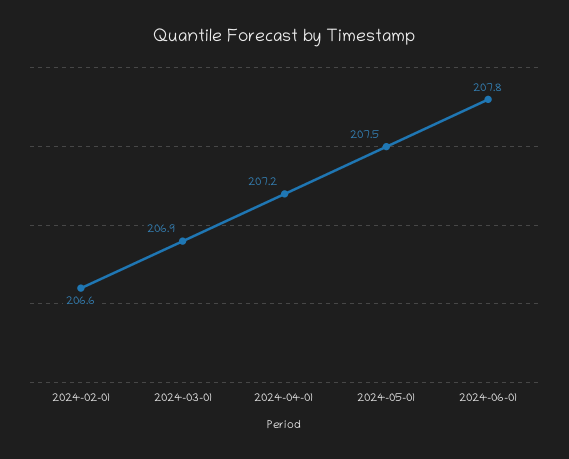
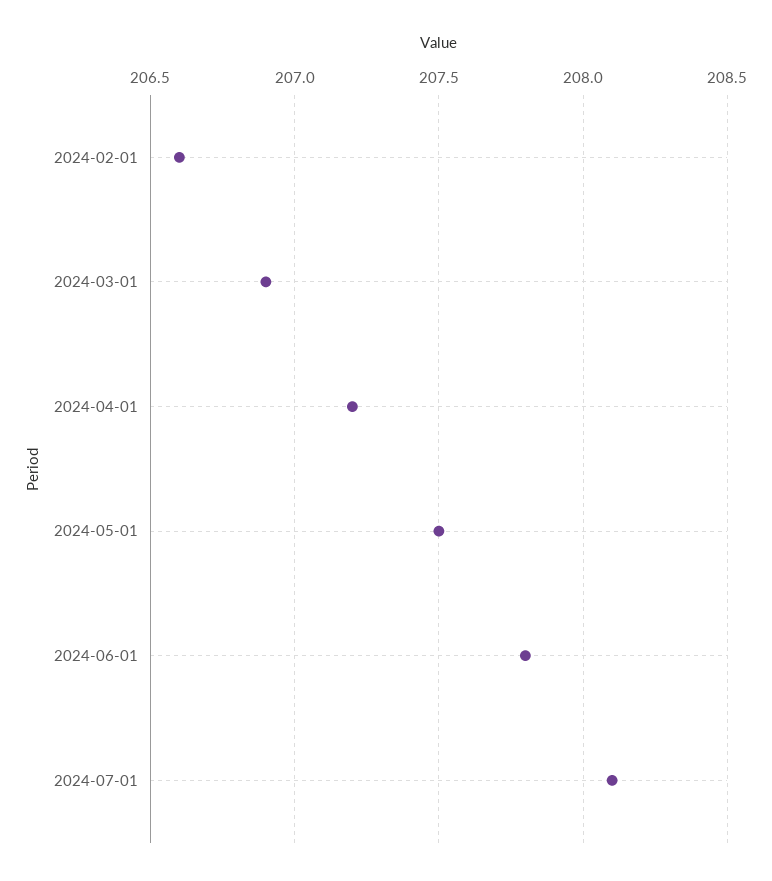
2024-07-01: none -> 208.1

